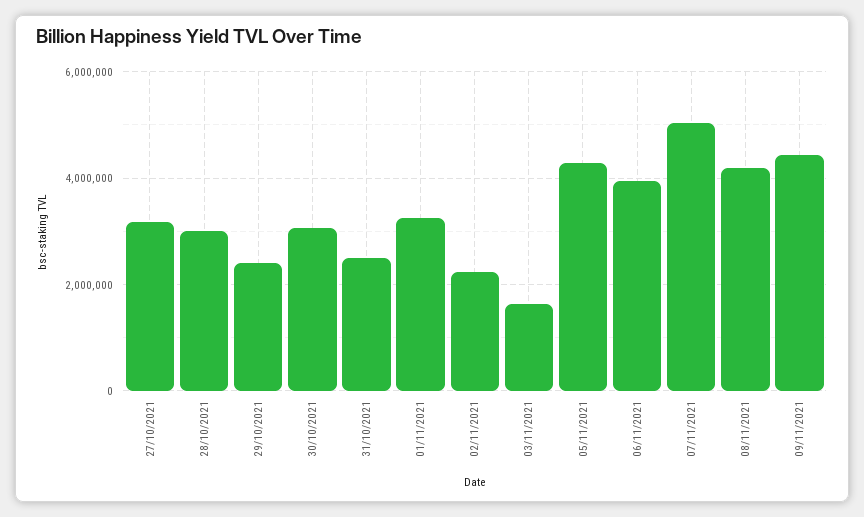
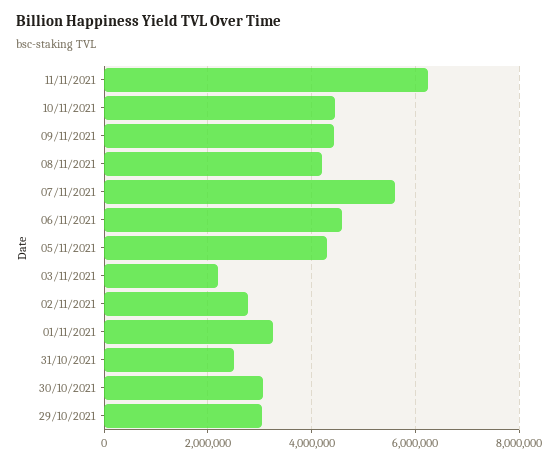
27/10/2021: 3200000 -> none
28/10/2021: 3000000 -> none
29/10/2021: 2400000 -> 3000000
02/11/2021: 2200000 -> 2800000
03/11/2021: 1600000 -> 2200000
06/11/2021: 4000000 -> 4600000
07/11/2021: 5000000 -> 5600000
11/11/2021: none -> 6200000
10/11/2021: none -> 4400000

